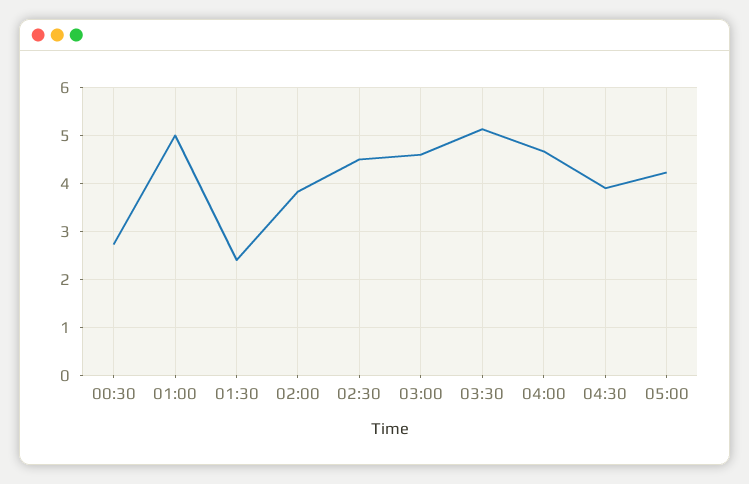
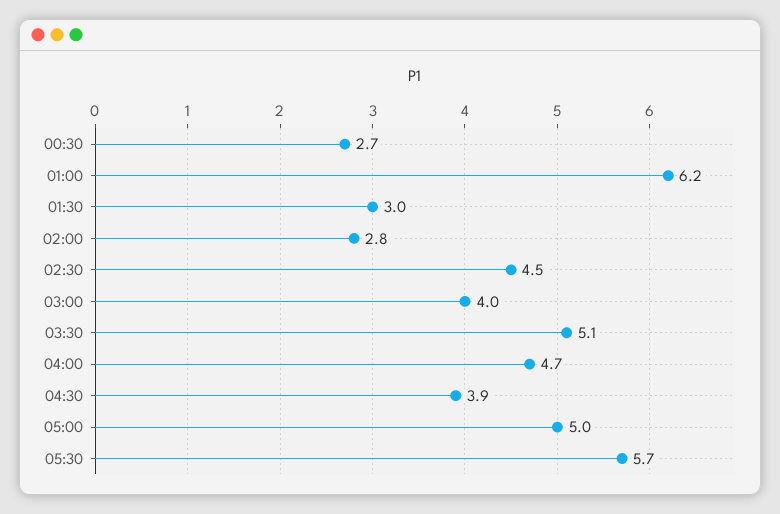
01:00: 5 -> 6.2
01:30: 2.4 -> 3
02:00: 3.8 -> 2.8
03:00: 4.6 -> 4
05:00: 4.2 -> 5
05:30: none -> 5.7

